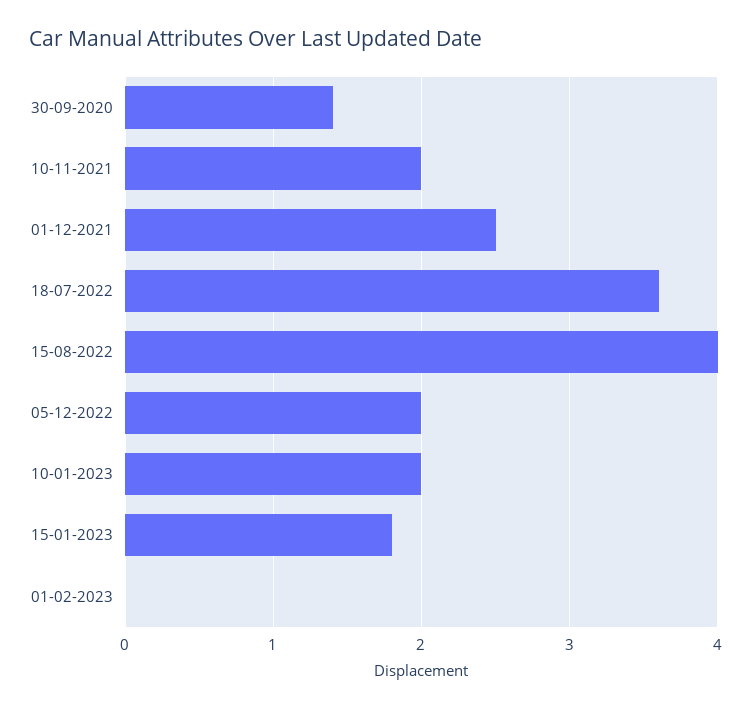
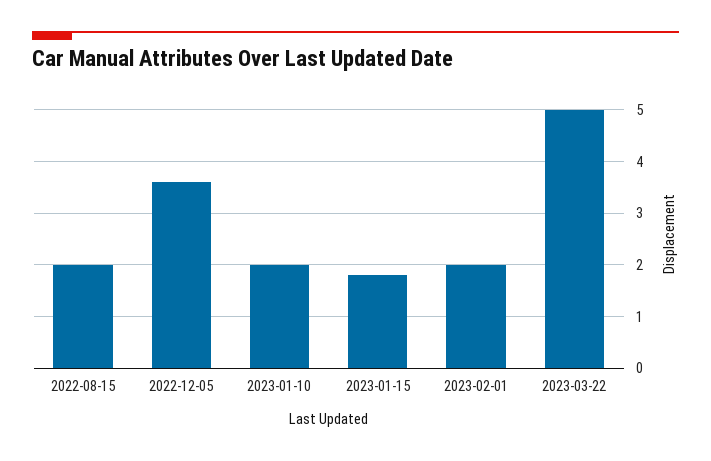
30-09-2020: 1.4 -> none
10-11-2021: 2 -> none
01-12-2021: 2.5 -> none
18-07-2022: 3.6 -> none
15-08-2022: 4 -> 2
05-12-2022: 2 -> 3.5
01-02-2023: 0 -> 2
2023-03-22: none -> 5

